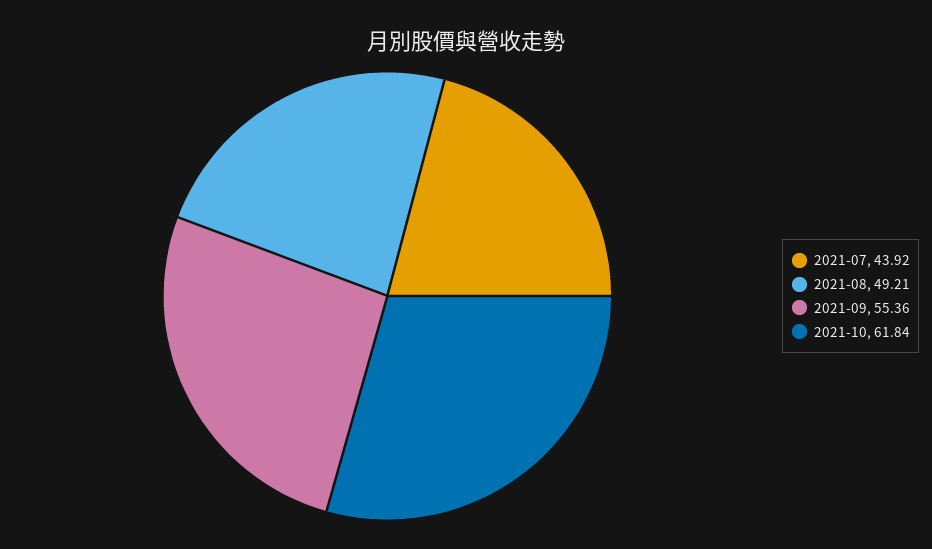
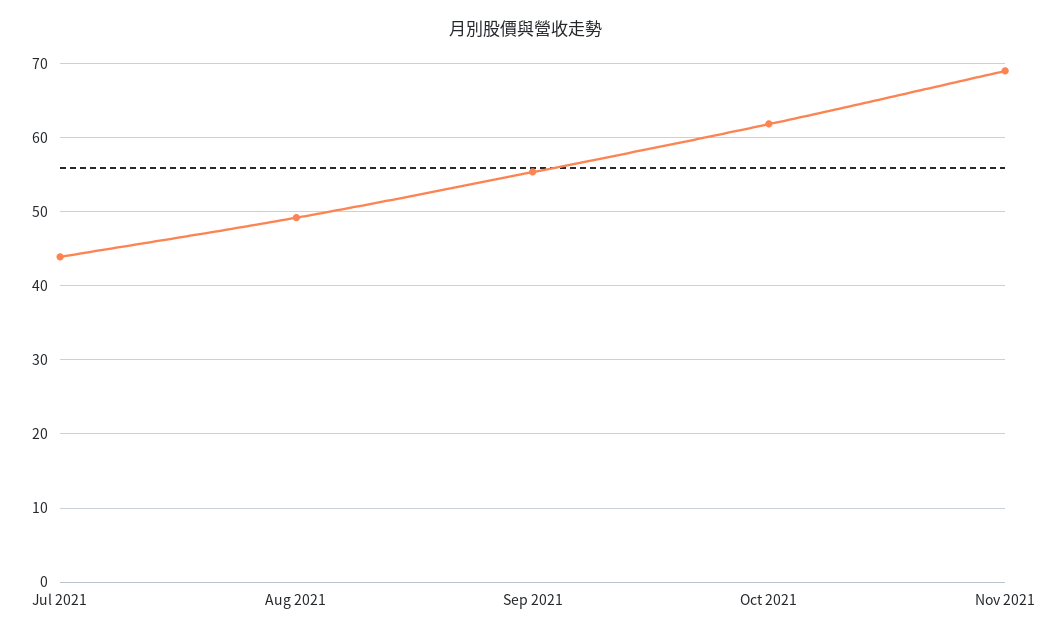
Nov 2021: none -> 69

